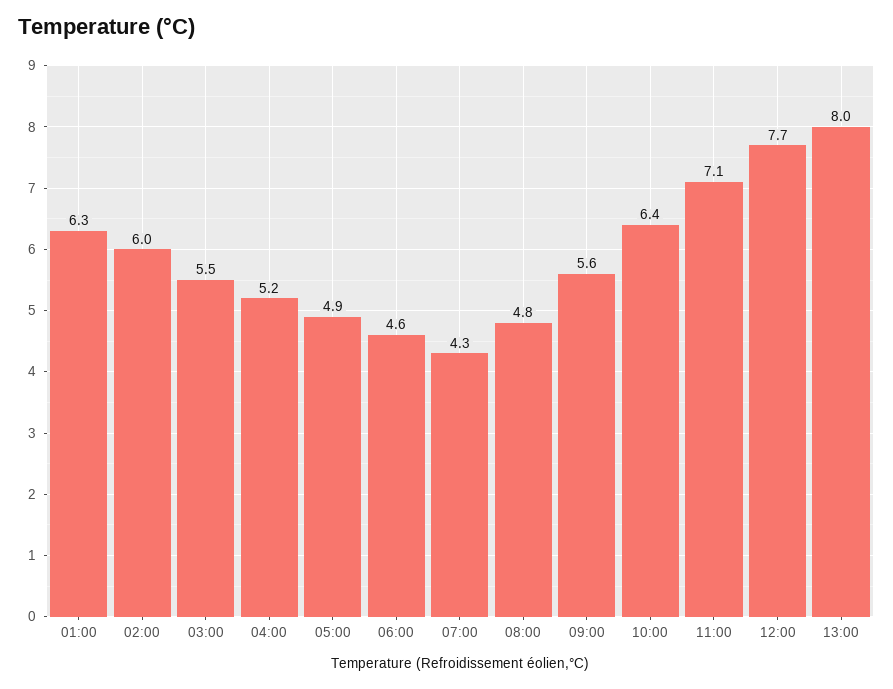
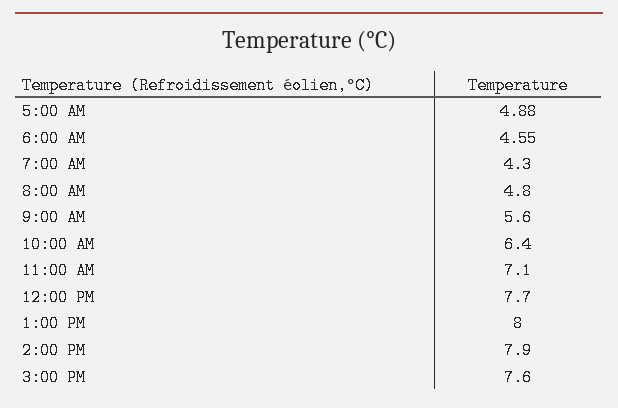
01:00: 6.3 -> none
02:00: 6 -> none
03:00: 5.5 -> none
04:00: 5.2 -> none
2:00 PM: none -> 7.9
3:00 PM: none -> 7.6

